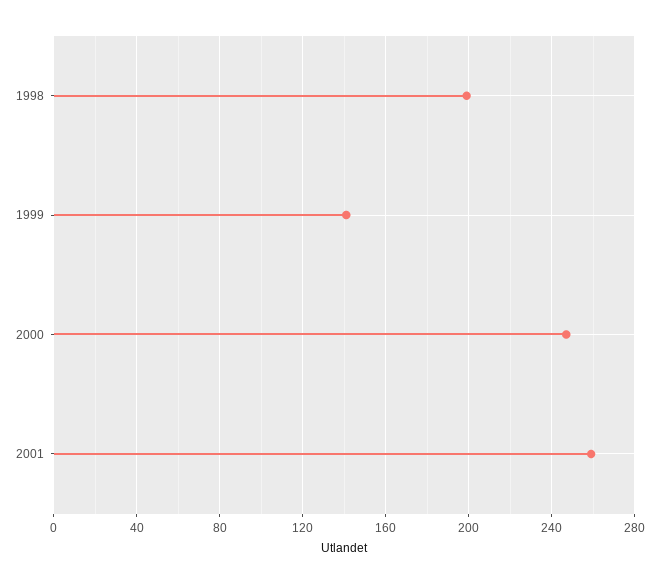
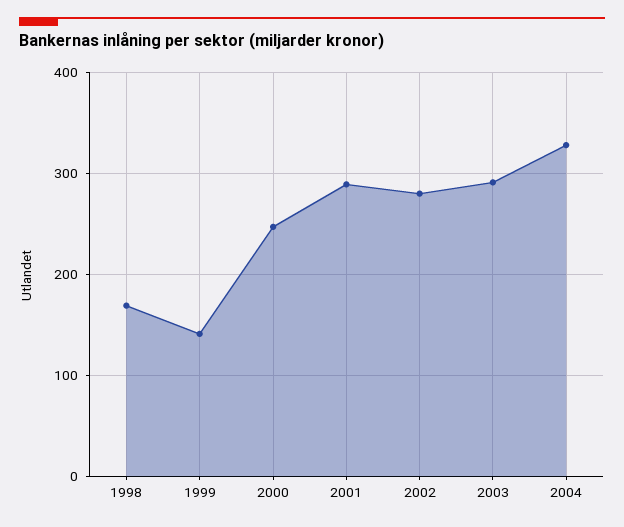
1998: 200 -> 170
2001: 260 -> 290
2002: none -> 280
2003: none -> 290
2004: none -> 330

